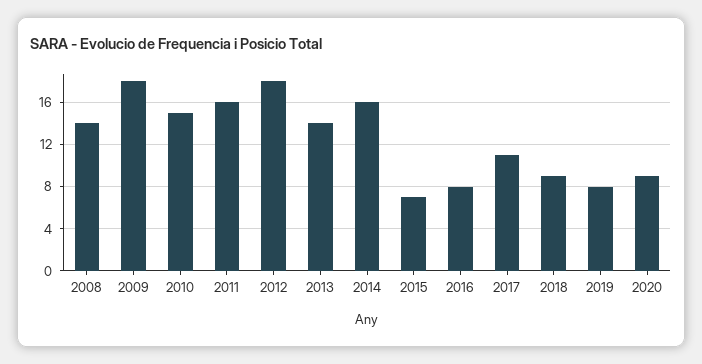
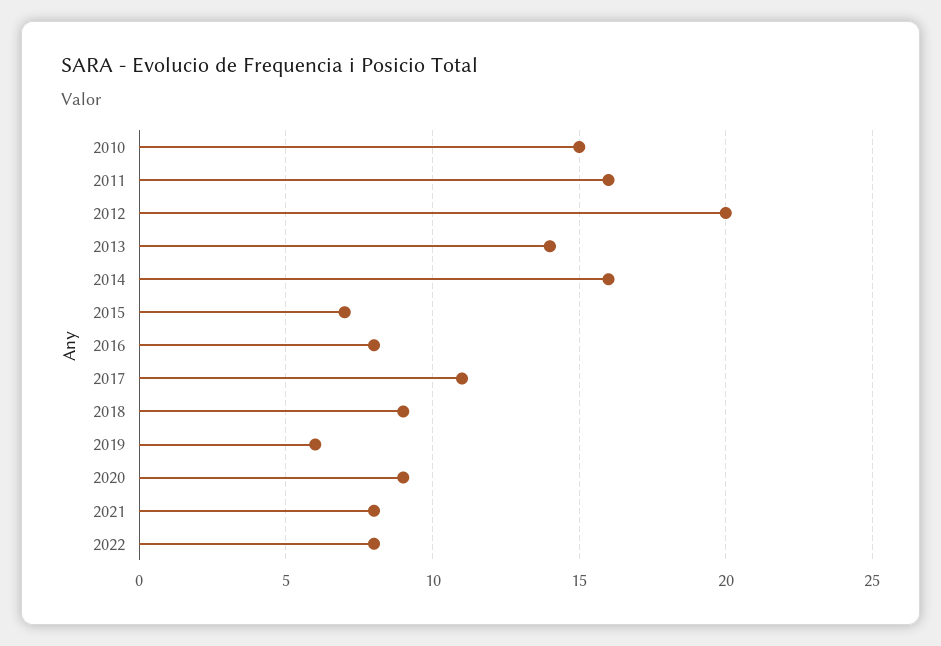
2008: 14 -> none
2009: 18 -> none
2012: 18 -> 20
2019: 8 -> 6
2021: none -> 8
2022: none -> 8

